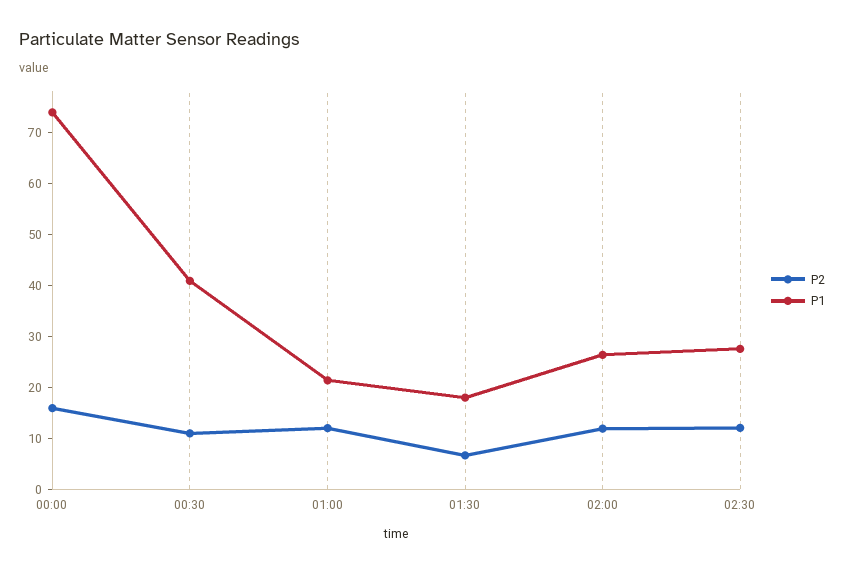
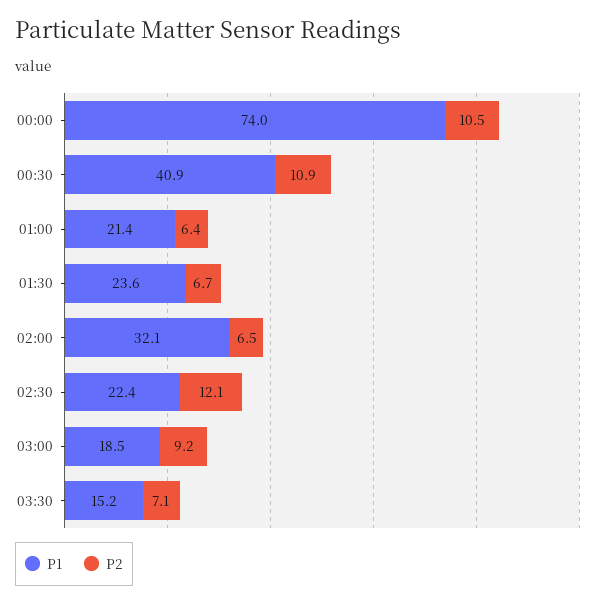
P2, 00:00: 16 -> 10.5
P2, 01:00: 12 -> 6.4
P1, 01:30: 18 -> 23.6
P2, 02:00: 12 -> 6.5
P1, 02:00: 26 -> 32.1
P1, 02:30: 28 -> 22.4
P1, 03:00: none -> 18.5
P2, 03:00: none -> 9.2
P1, 03:30: none -> 15.2
P2, 03:30: none -> 7.1

